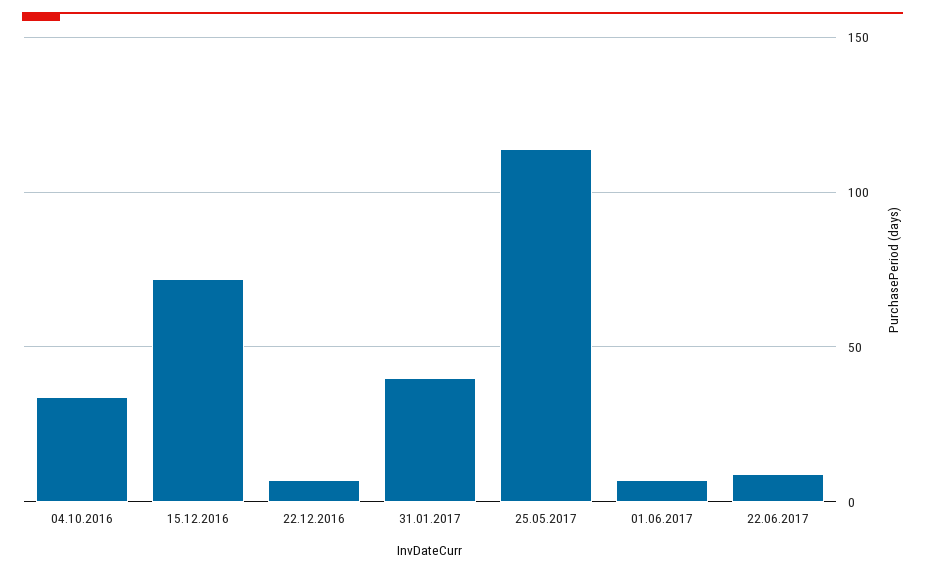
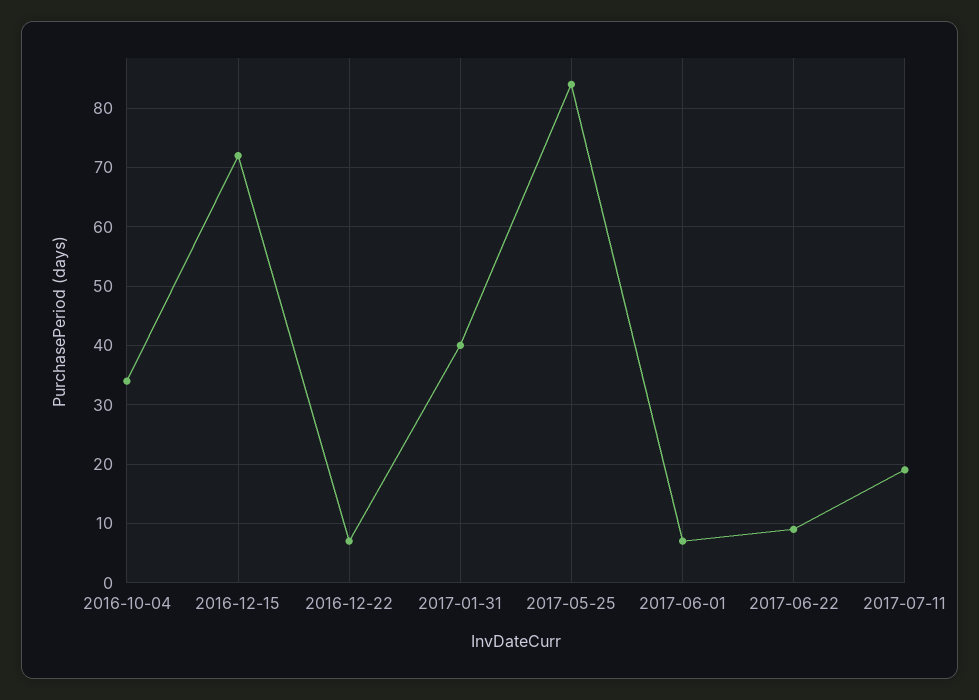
25.05.2017: 115 -> 85
2017-07-11: none -> 20

